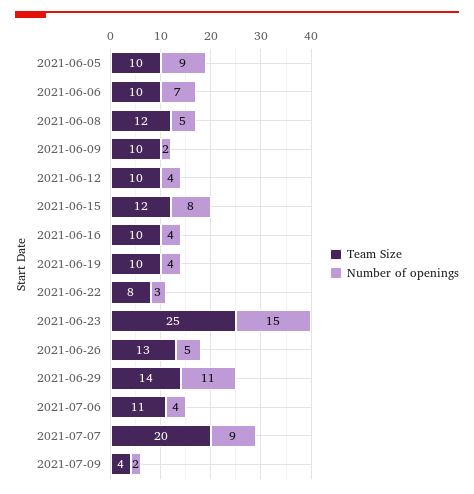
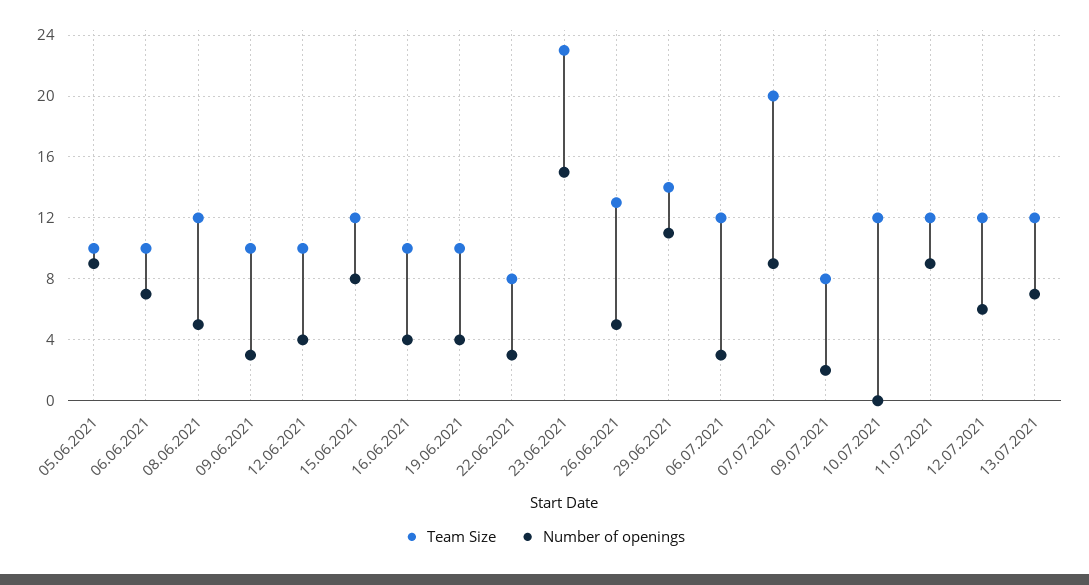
Number of openings, 2021-06-09: 2 -> 3
Team Size, 2021-06-23: 25 -> 23
Team Size, 2021-07-06: 11 -> 12
Number of openings, 2021-07-06: 4 -> 3
Team Size, 2021-07-09: 4 -> 8
Team Size, 10.07.2021: none -> 12
Number of openings, 10.07.2021: none -> 0
Team Size, 11.07.2021: none -> 12
Number of openings, 11.07.2021: none -> 9
Team Size, 12.07.2021: none -> 12
Number of openings, 12.07.2021: none -> 6
Team Size, 13.07.2021: none -> 12
Number of openings, 13.07.2021: none -> 7

